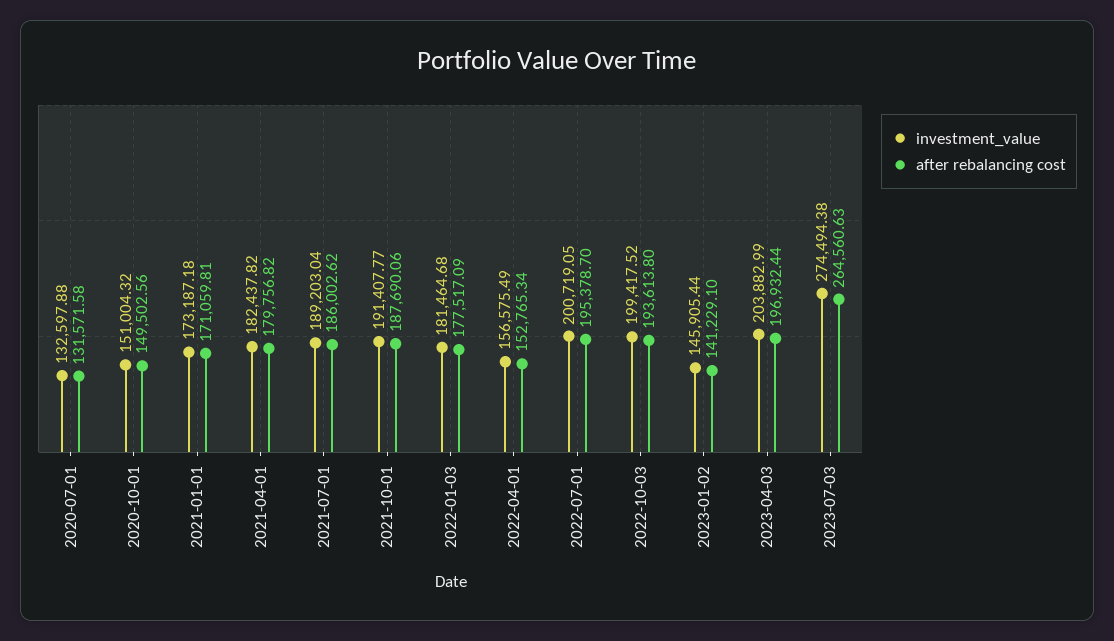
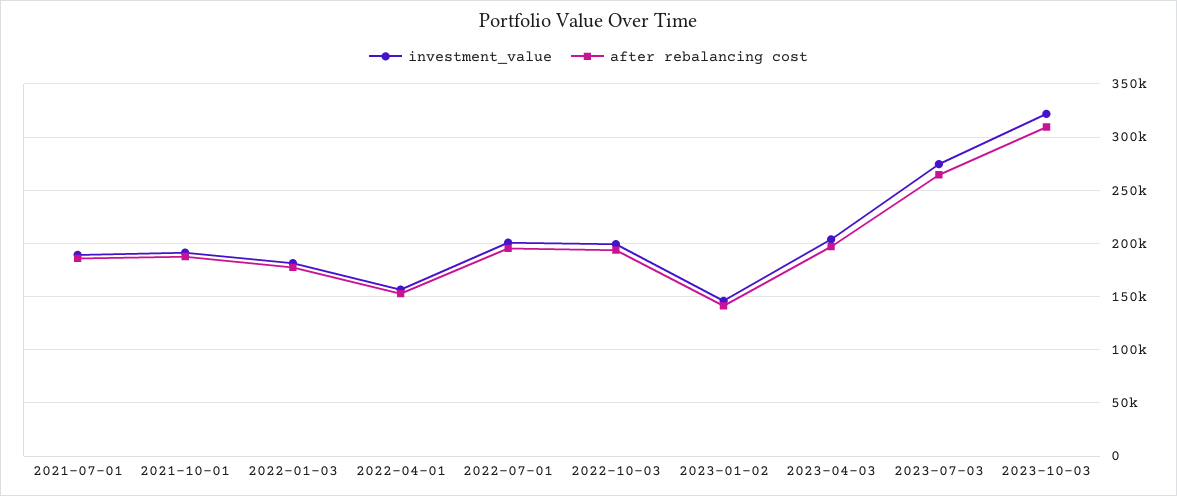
investment_value, 2020-07-01: 132597.88 -> none
after rebalancing cost, 2020-07-01: 131571.58 -> none
investment_value, 2020-10-01: 151004.32 -> none
after rebalancing cost, 2020-10-01: 149502.56 -> none
investment_value, 2021-01-01: 173187.18 -> none
after rebalancing cost, 2021-01-01: 171059.81 -> none
investment_value, 2021-04-01: 182437.82 -> none
after rebalancing cost, 2021-04-01: 179756.82 -> none
investment_value, 2023-10-03: none -> 320000
after rebalancing cost, 2023-10-03: none -> 310000

